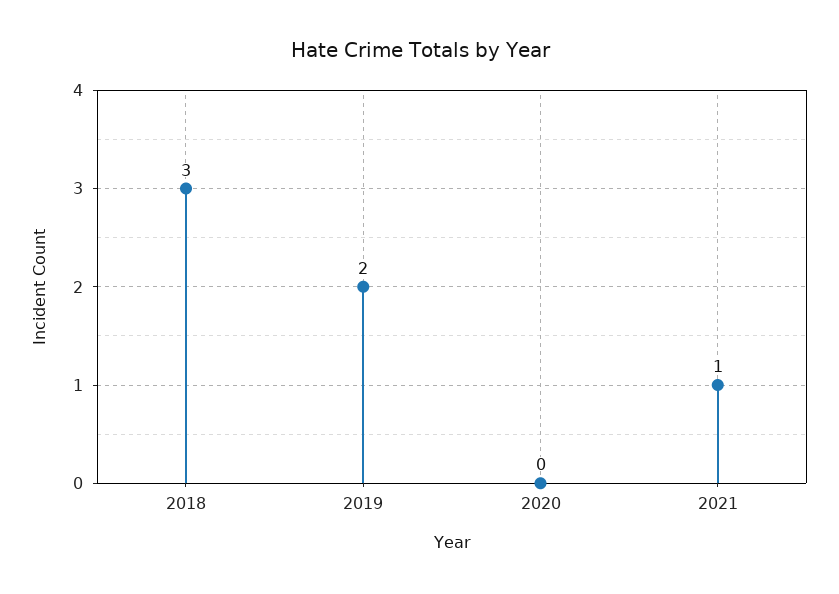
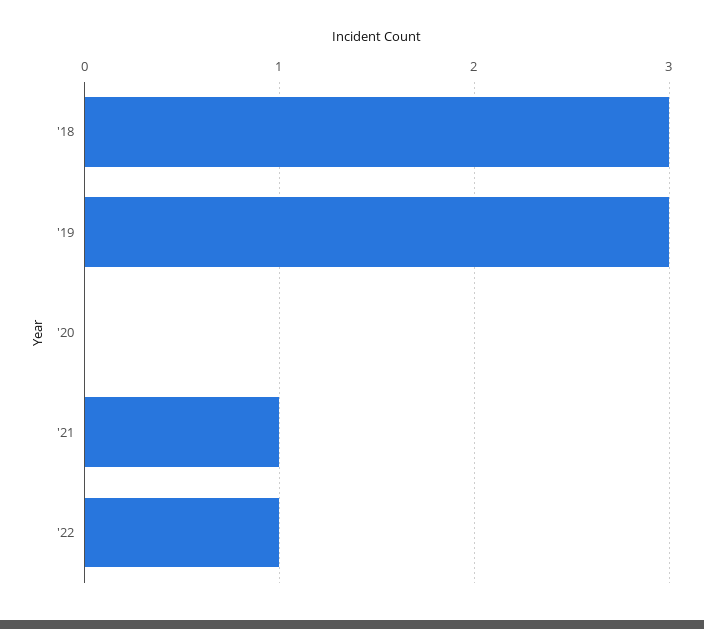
2019: 2 -> 3
'22: none -> 1

